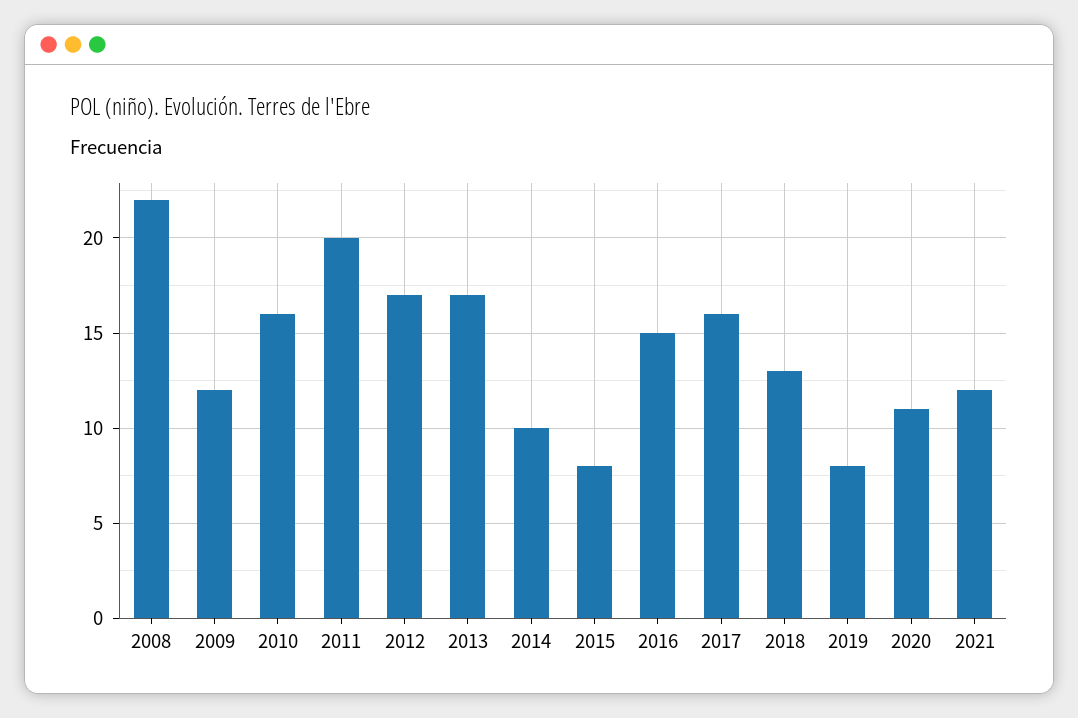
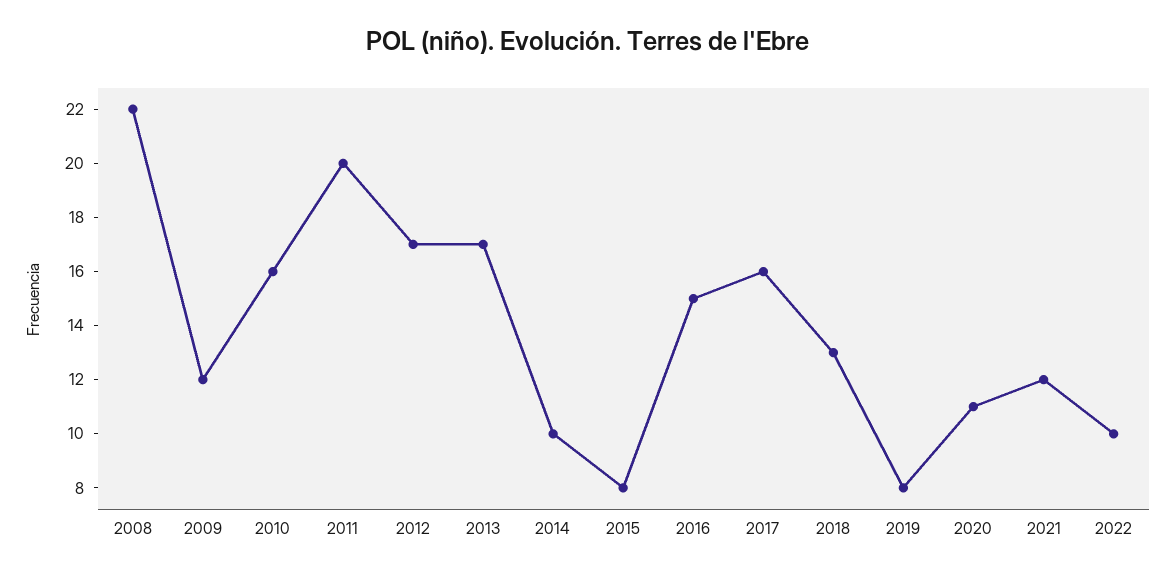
2022: none -> 10

